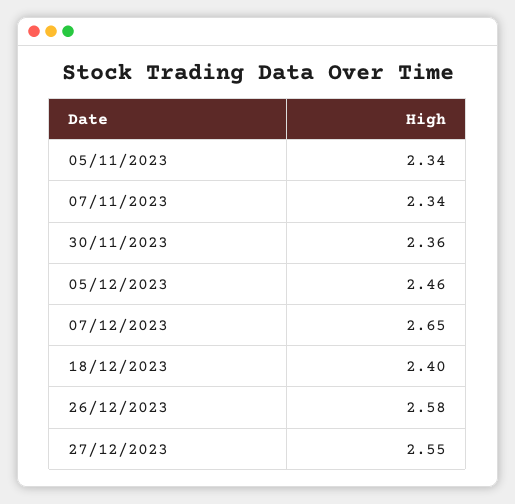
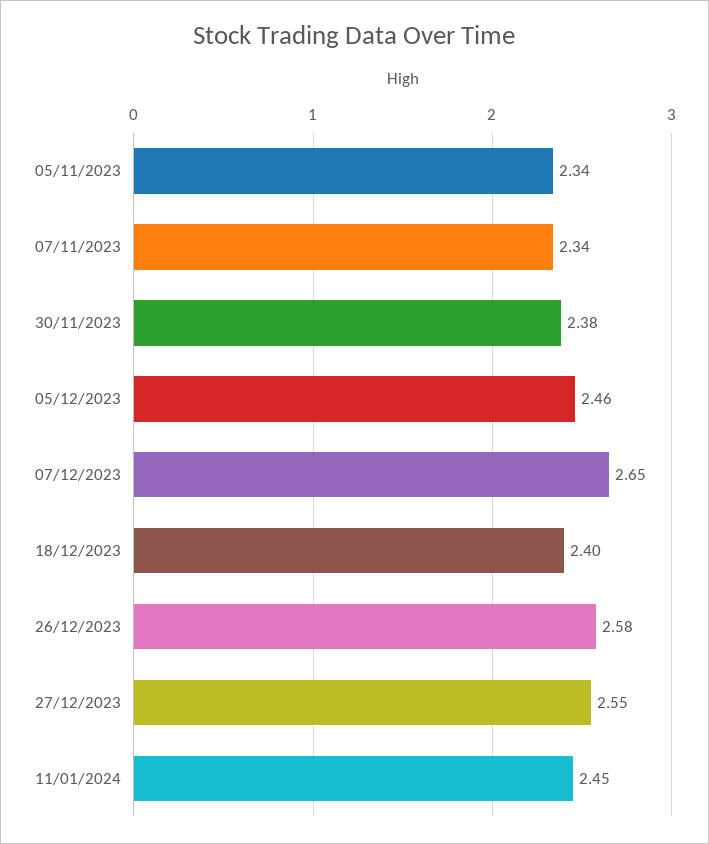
30/11/2023: 2.36 -> 2.38
11/01/2024: none -> 2.45

